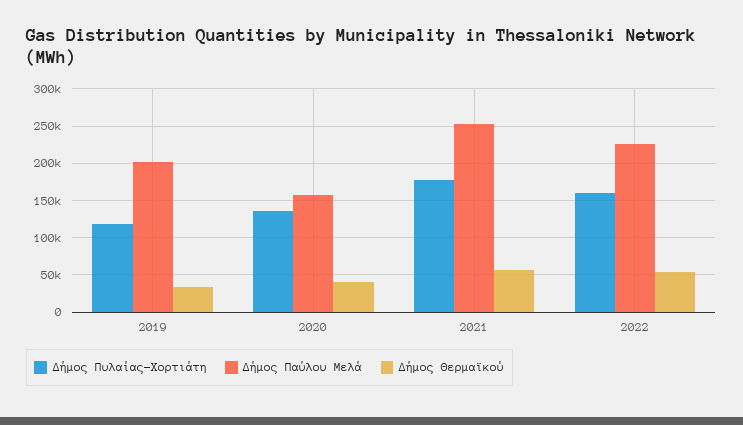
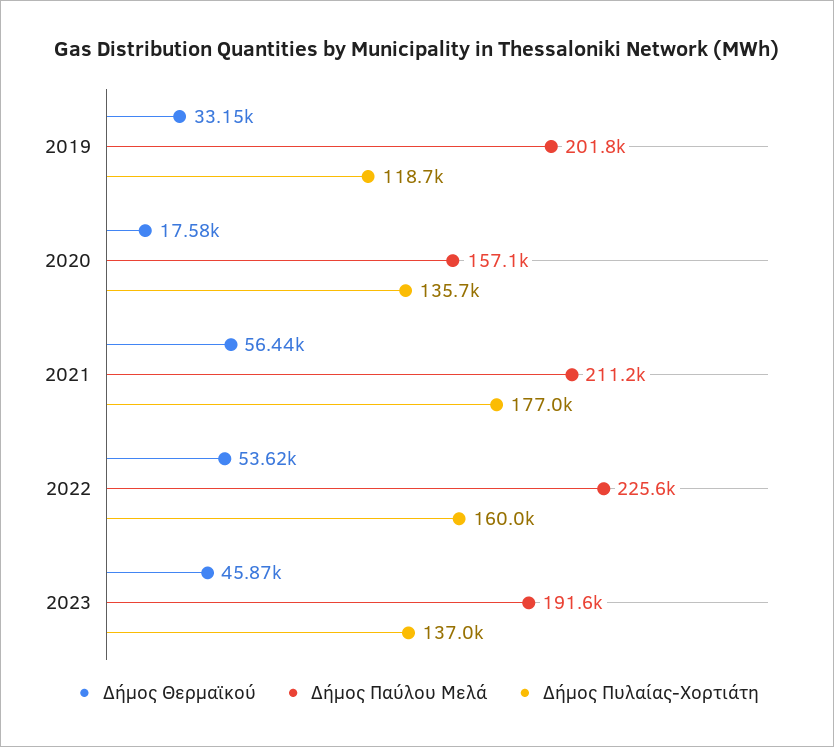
Δήμος Θερμαϊκού, 2020: 40000 -> 17580
Δήμος Παύλου Μελά, 2021: 250000 -> 211200
Δήμος Θερμαϊκού, 2023: none -> 45870
Δήμος Παύλου Μελά, 2023: none -> 191600
Δήμος Πυλαίας-Χορτιάτη, 2023: none -> 137000

